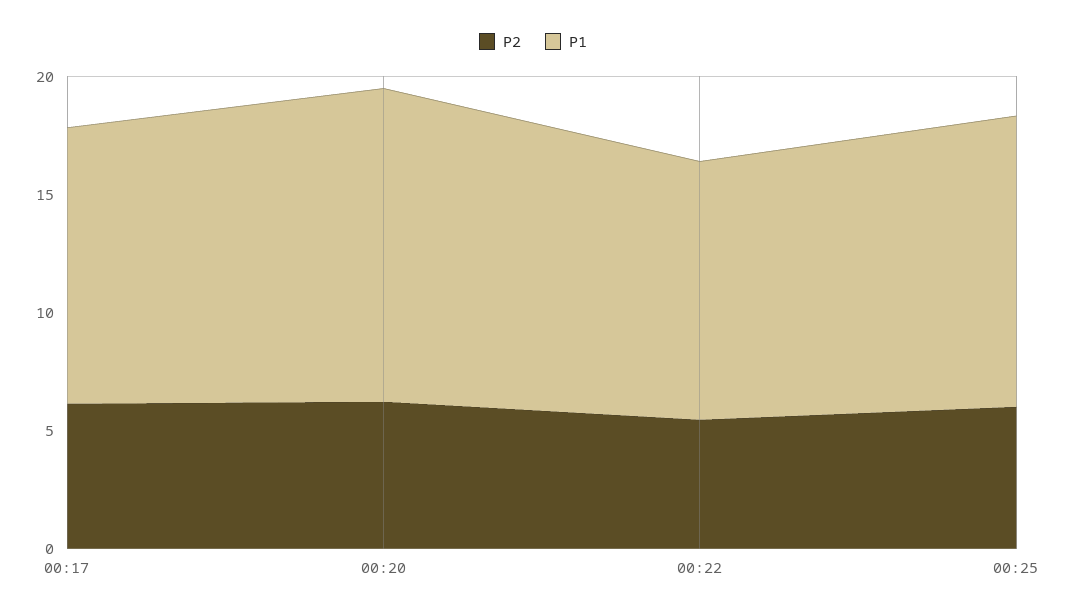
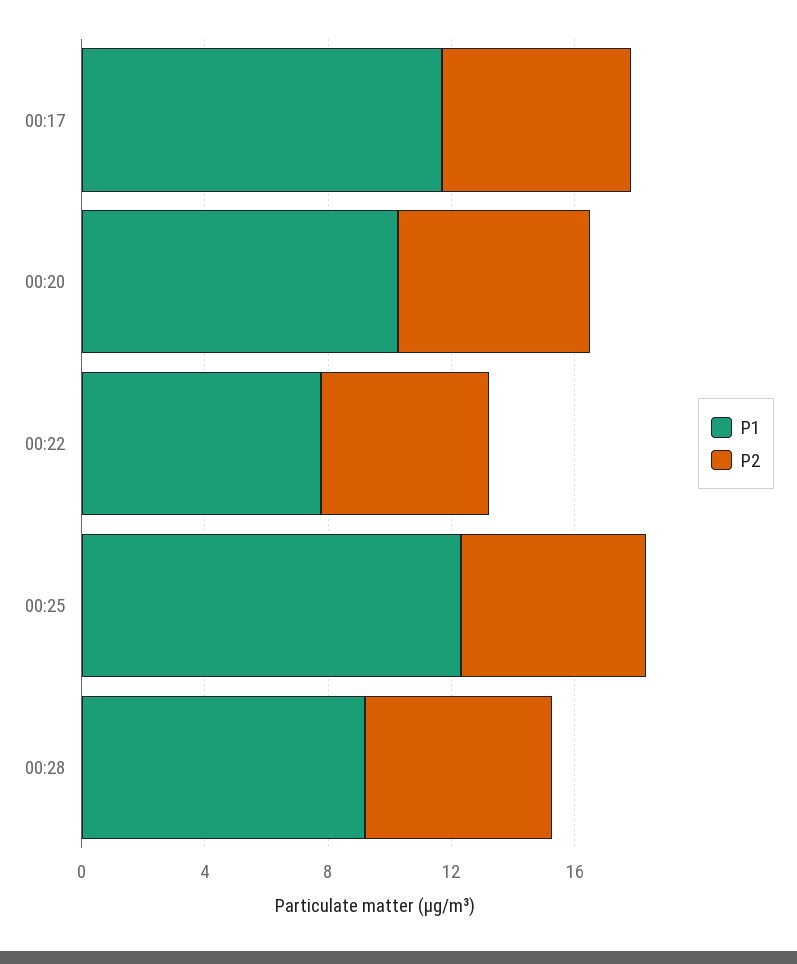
P1, 00:20: 13 -> 10
P1, 00:22: 11 -> 8
P1, 00:28: none -> 9
P2, 00:28: none -> 6

